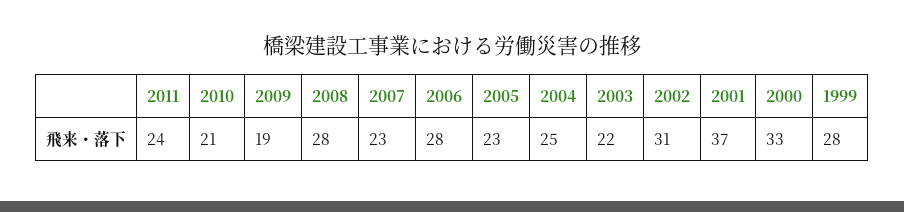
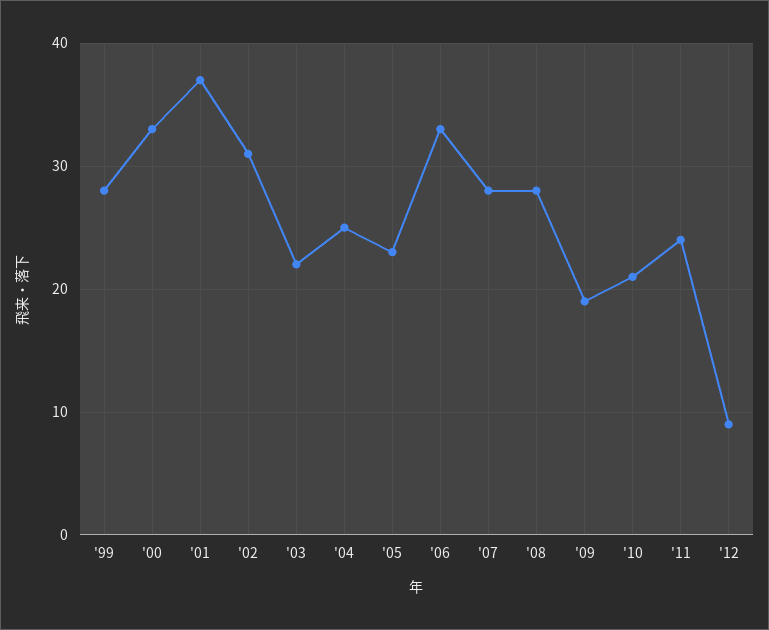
2007: 23 -> 28
2006: 28 -> 33
'12: none -> 9

